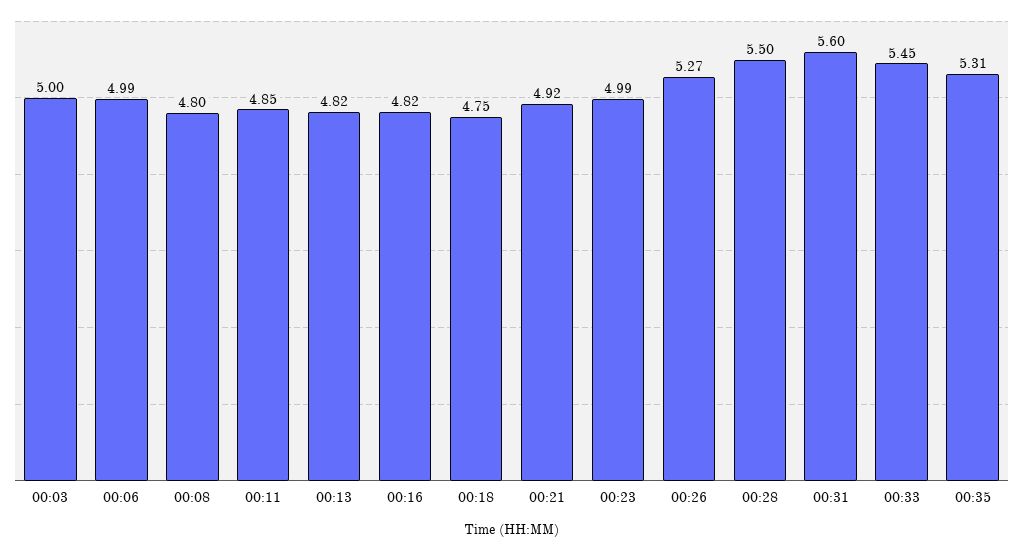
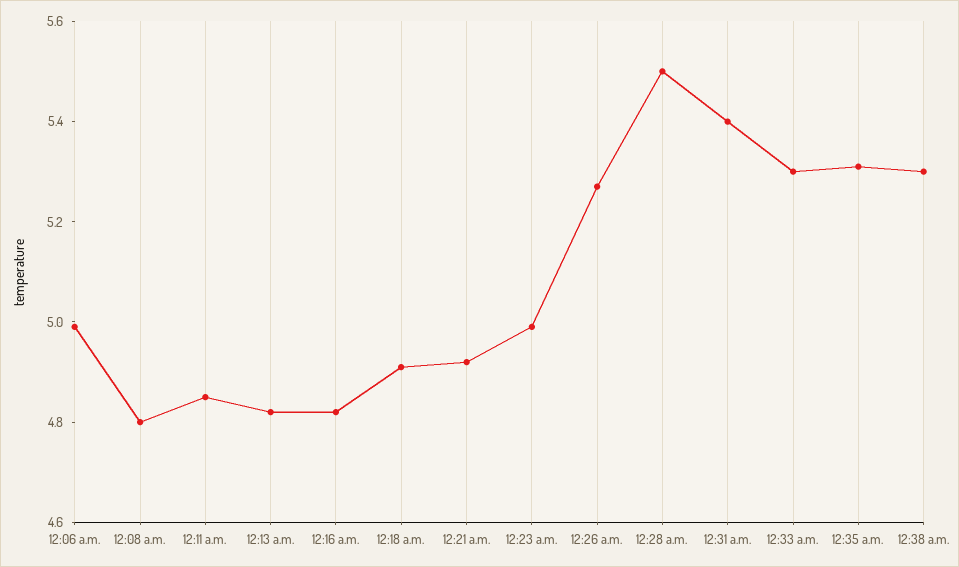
00:03: 5 -> none
00:18: 4.75 -> 4.9
00:31: 5.6 -> 5.4
00:33: 5.45 -> 5.3
12:38 a.m.: none -> 5.3

